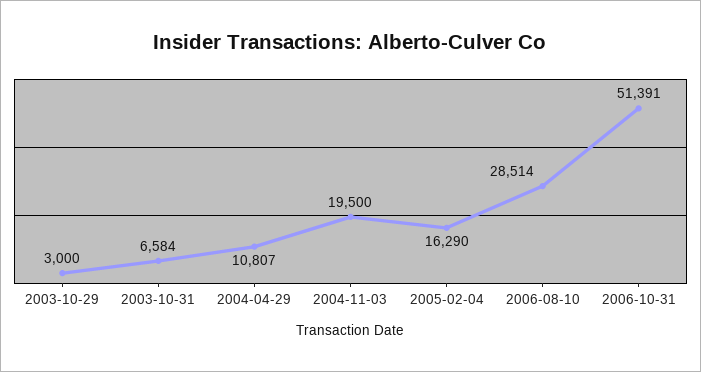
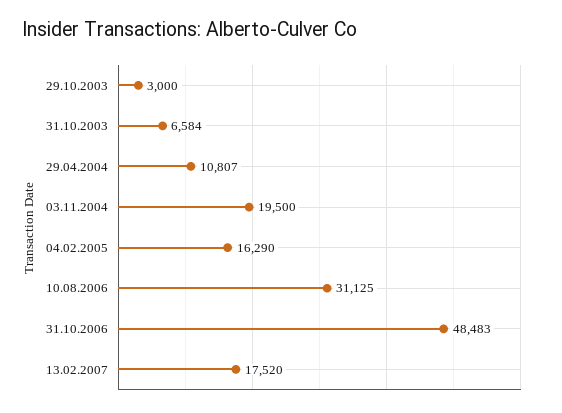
2006-08-10: 28514 -> 31125
2006-10-31: 51391 -> 48483
13.02.2007: none -> 17520

